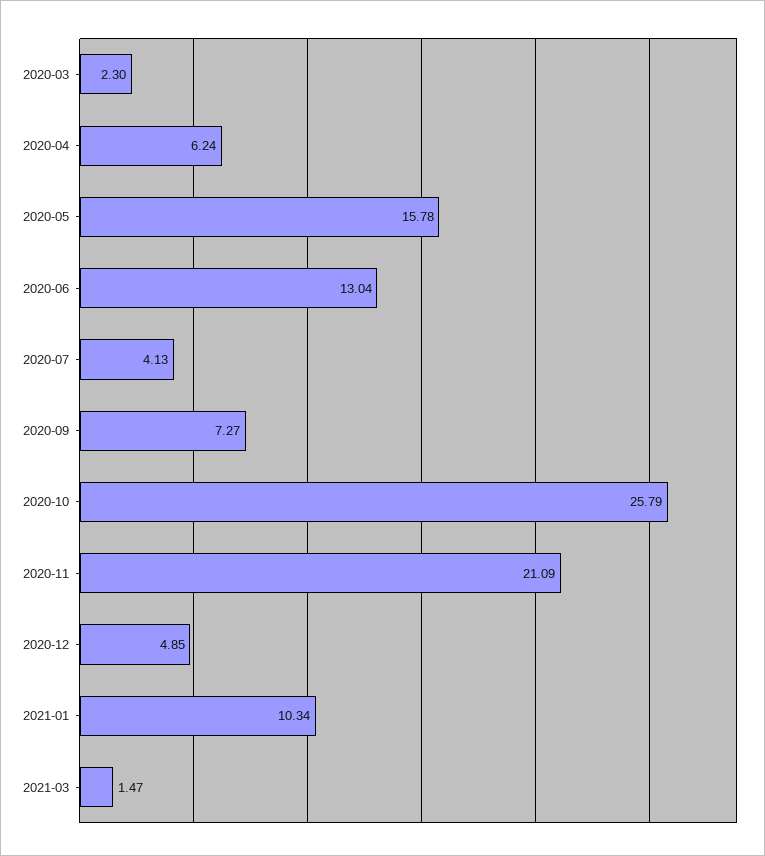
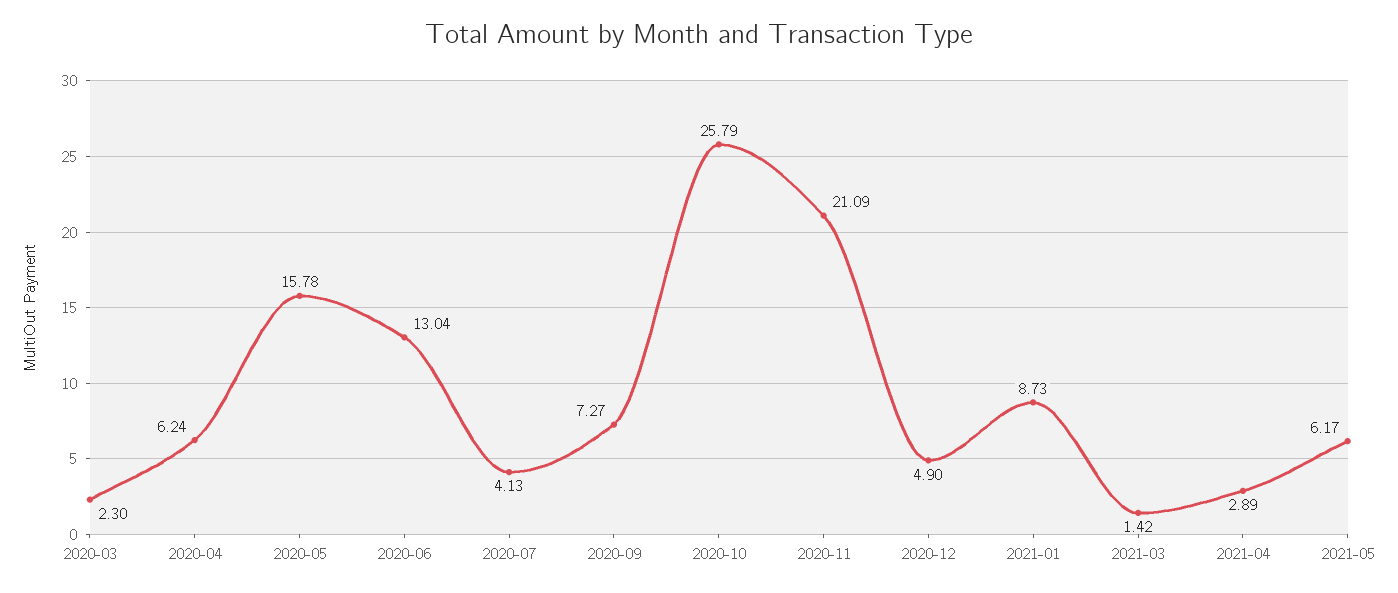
2020-12: 4.85 -> 4.9
2021-01: 10.34 -> 8.73
2021-03: 1.47 -> 1.42
2021-04: none -> 2.89
2021-05: none -> 6.17

